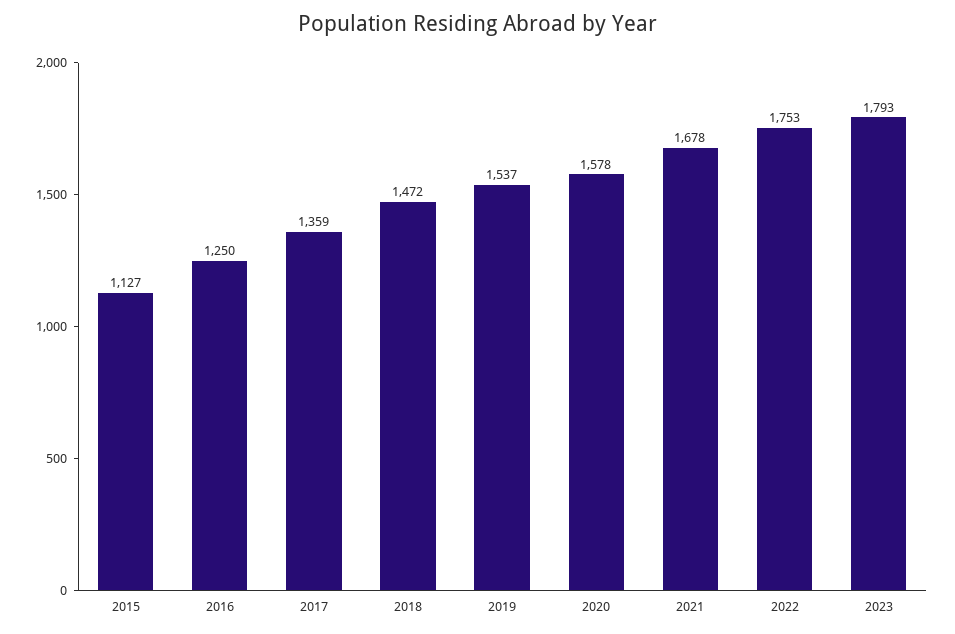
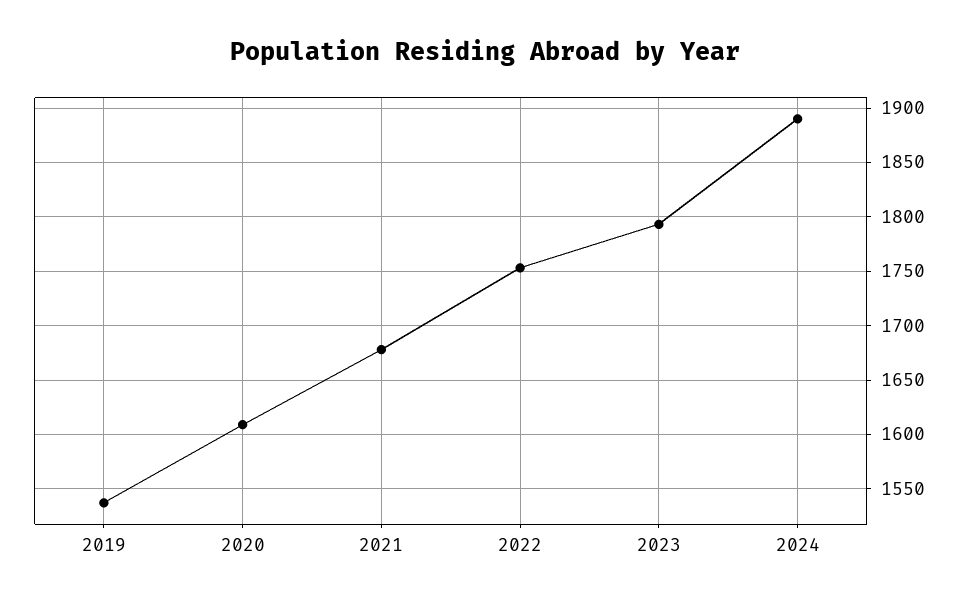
2015: 1127 -> none
2016: 1250 -> none
2017: 1359 -> none
2018: 1472 -> none
2020: 1578 -> 1610
2024: none -> 1890

